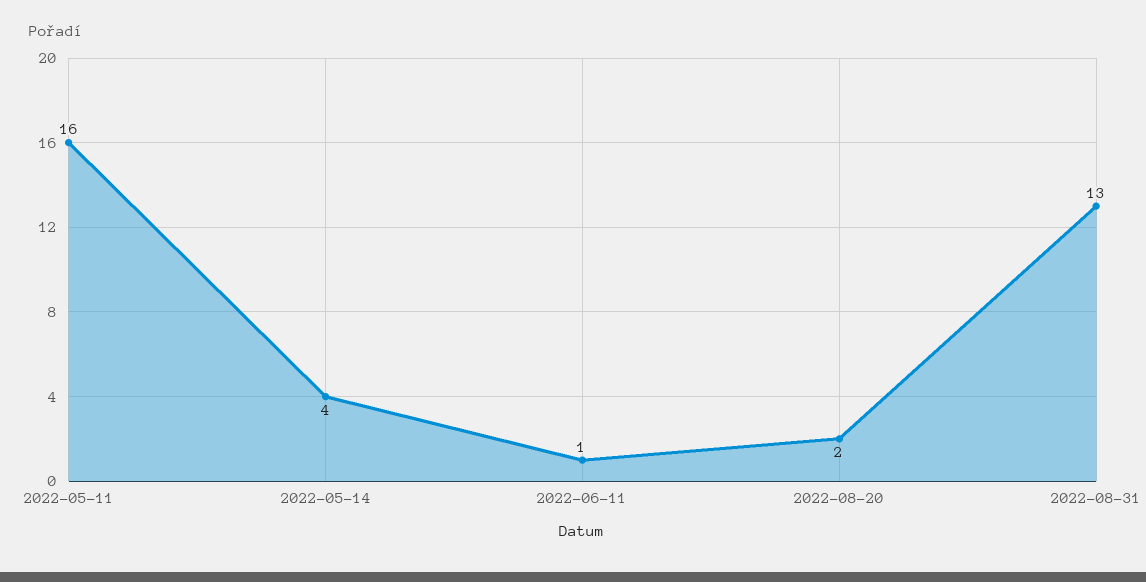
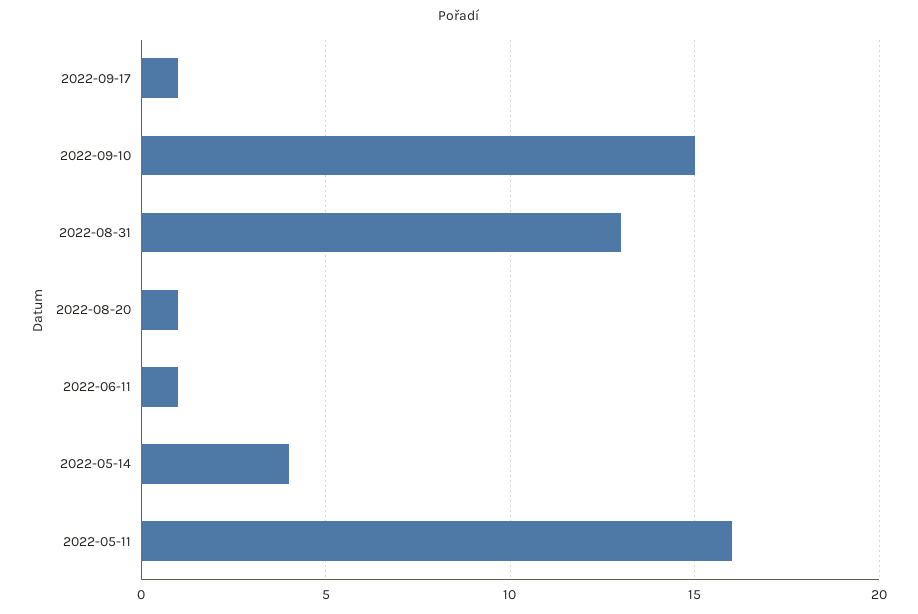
2022-08-20: 2 -> 1
2022-09-17: none -> 1
2022-09-10: none -> 15

